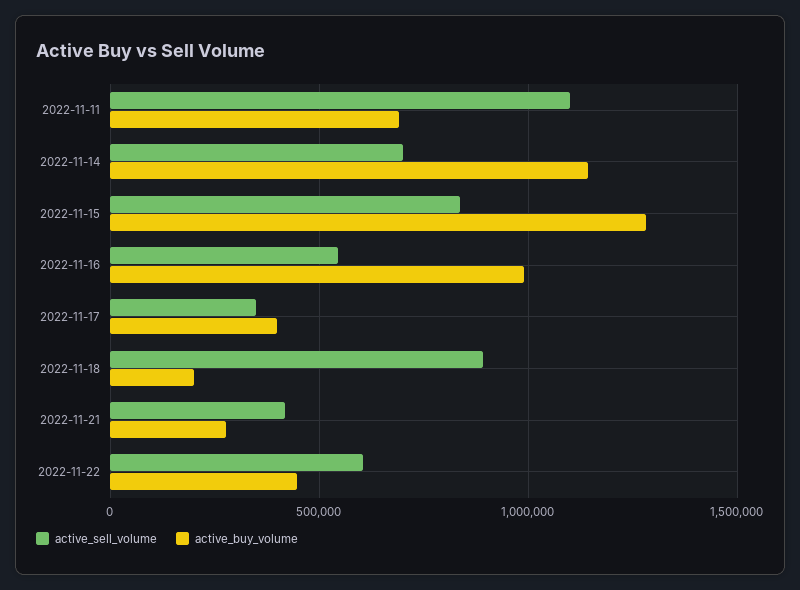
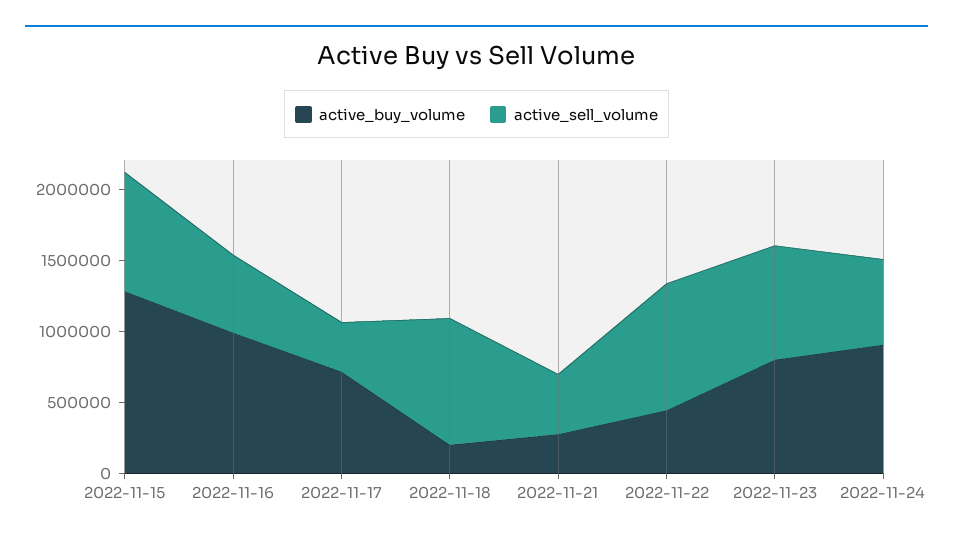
active_sell_volume, 2022-11-11: 1100000 -> none
active_buy_volume, 2022-11-11: 700000 -> none
active_sell_volume, 2022-11-14: 700000 -> none
active_buy_volume, 2022-11-14: 1150000 -> none
active_buy_volume, 2022-11-17: 400000 -> 700000
active_sell_volume, 2022-11-22: 600000 -> 900000
active_buy_volume, 2022-11-23: none -> 800000
active_sell_volume, 2022-11-23: none -> 800000
active_buy_volume, 2022-11-24: none -> 900000
active_sell_volume, 2022-11-24: none -> 600000

